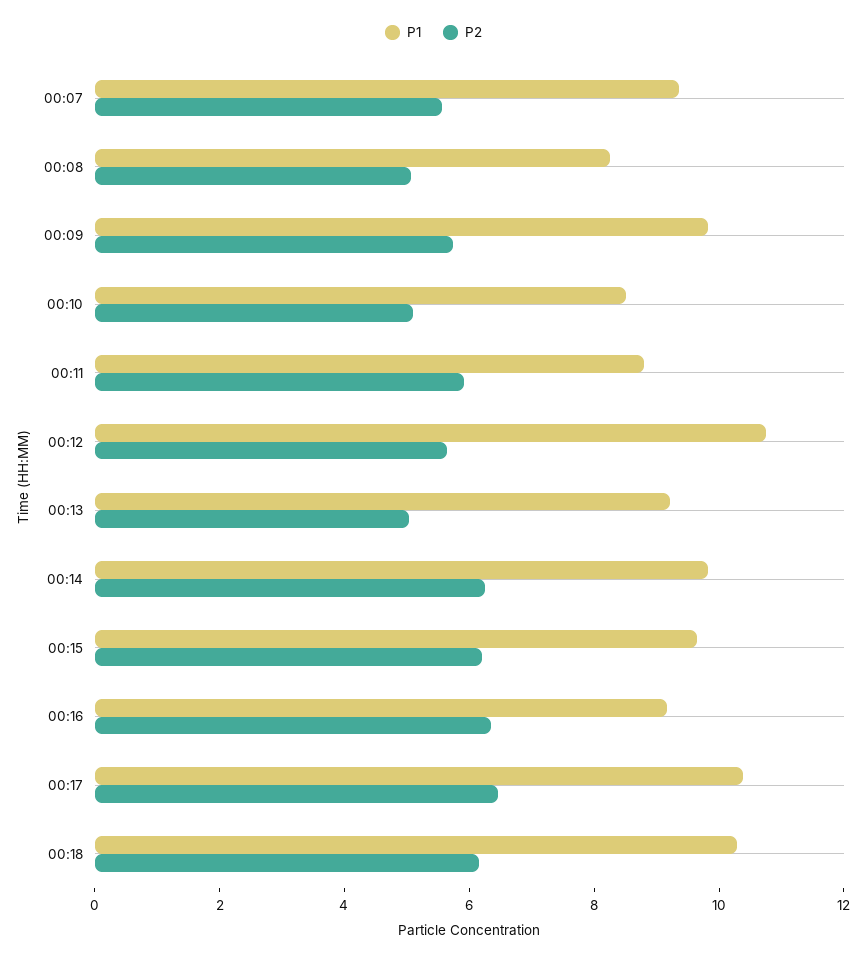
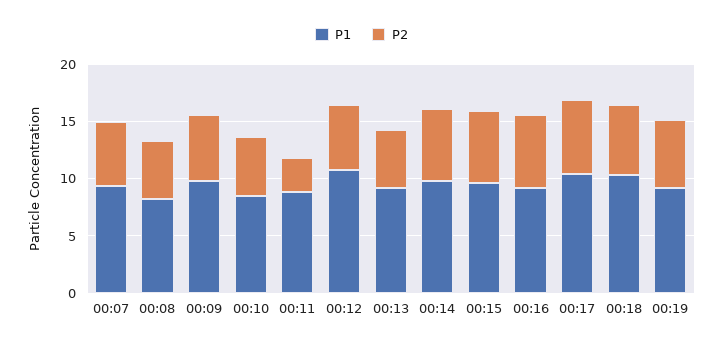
P2, 00:11: 6 -> 3
P1, 00:19: none -> 9
P2, 00:19: none -> 6

